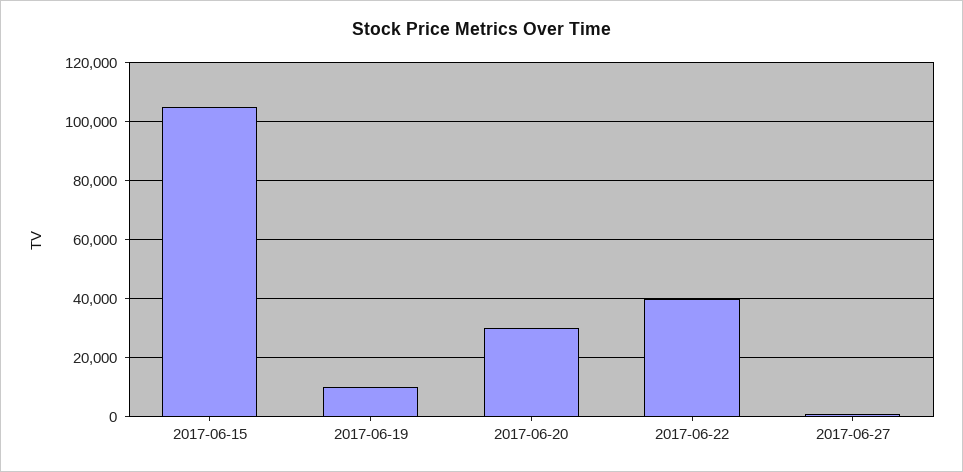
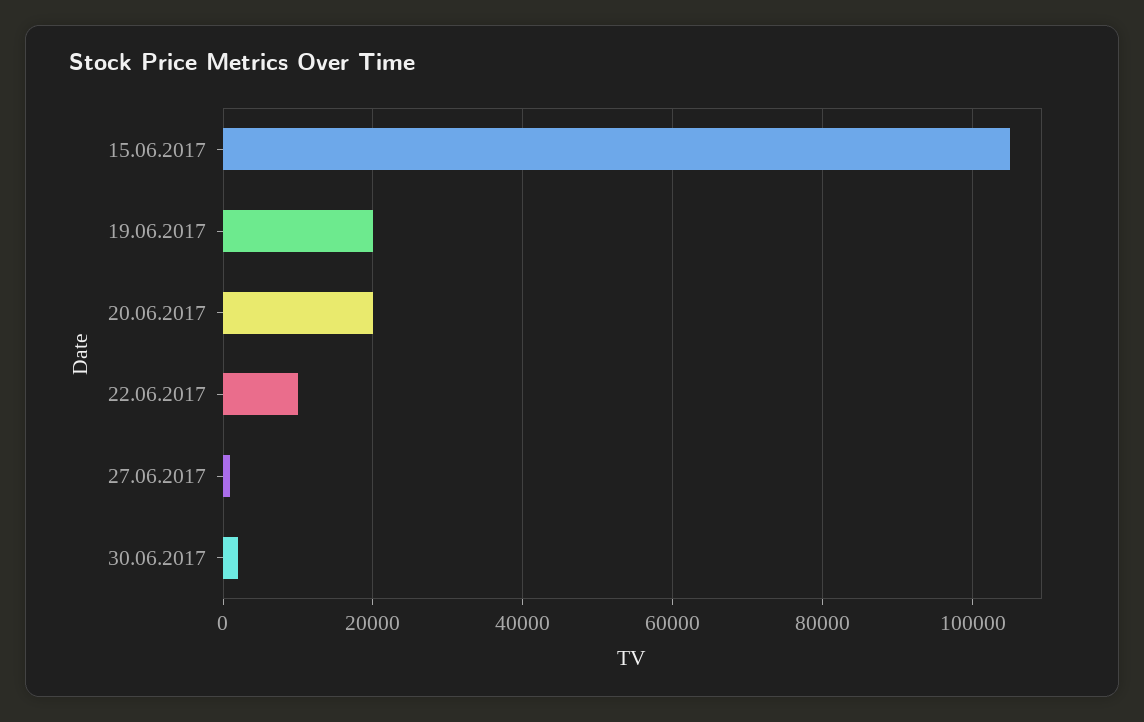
2017-06-19: 10000 -> 20000
2017-06-20: 30000 -> 20000
2017-06-22: 40000 -> 10000
30.06.2017: none -> 2000

